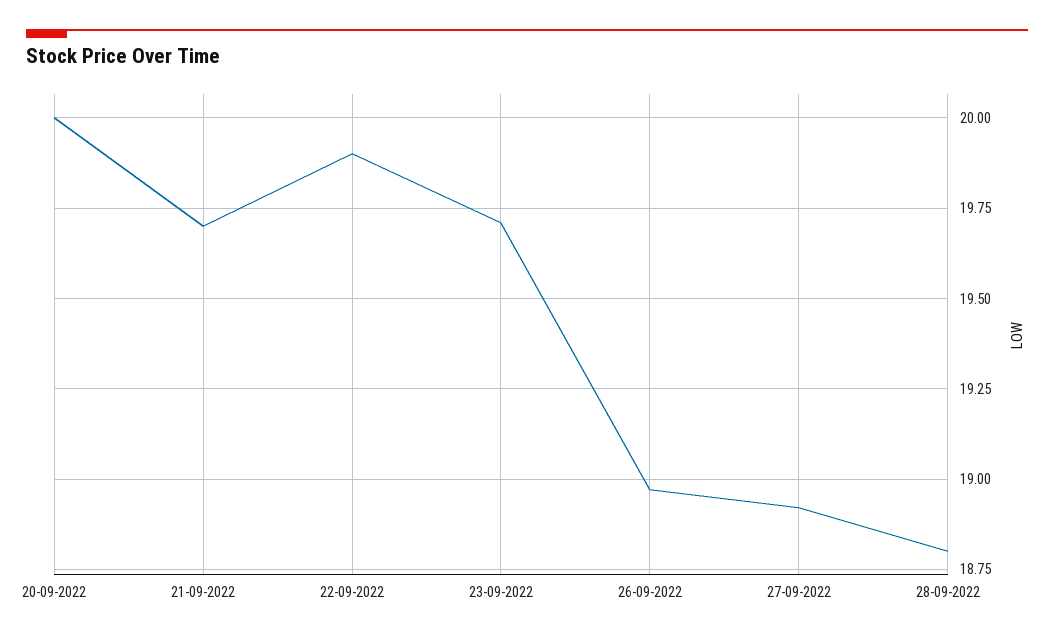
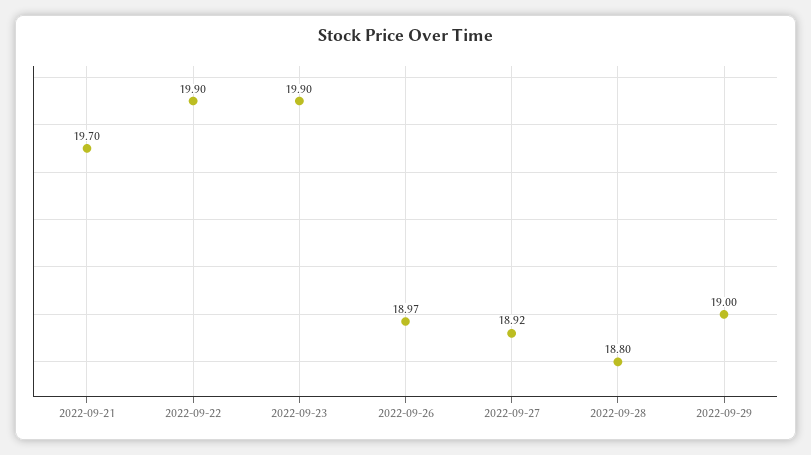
20-09-2022: 20 -> none
23-09-2022: 19.7 -> 19.9
2022-09-29: none -> 19

